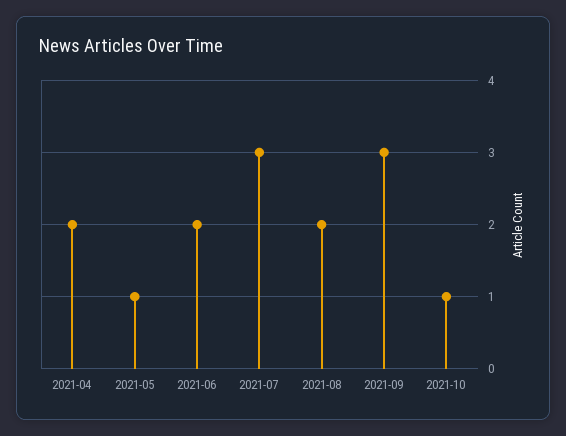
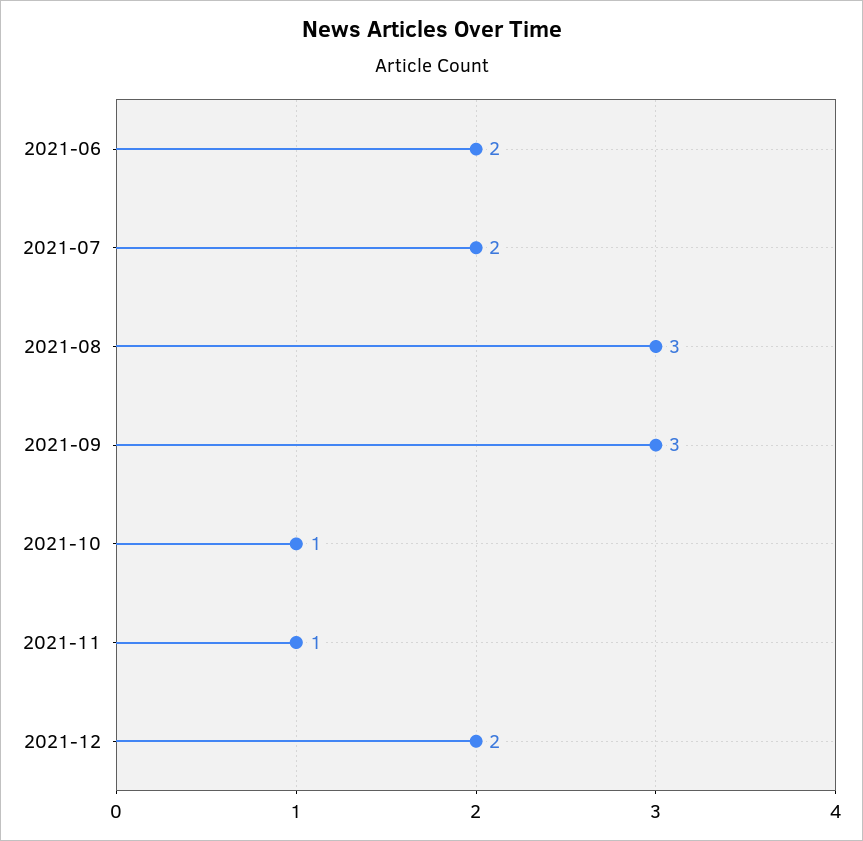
2021-04: 2 -> none
2021-05: 1 -> none
2021-07: 3 -> 2
2021-08: 2 -> 3
2021-11: none -> 1
2021-12: none -> 2

